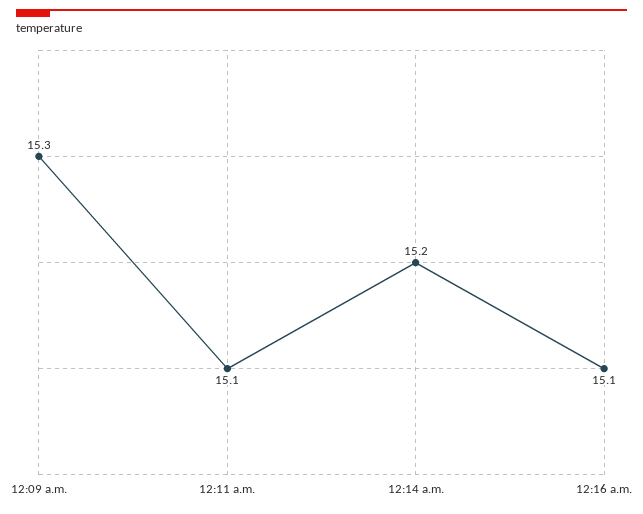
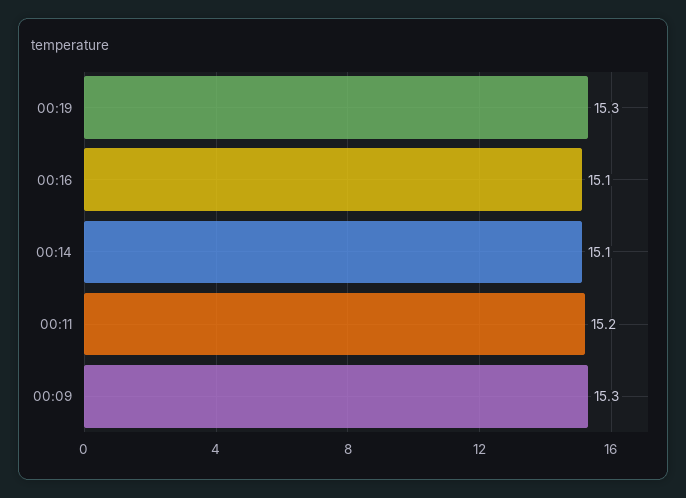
12:11 a.m.: 15.1 -> 15.2
12:14 a.m.: 15.2 -> 15.1
00:19: none -> 15.3

